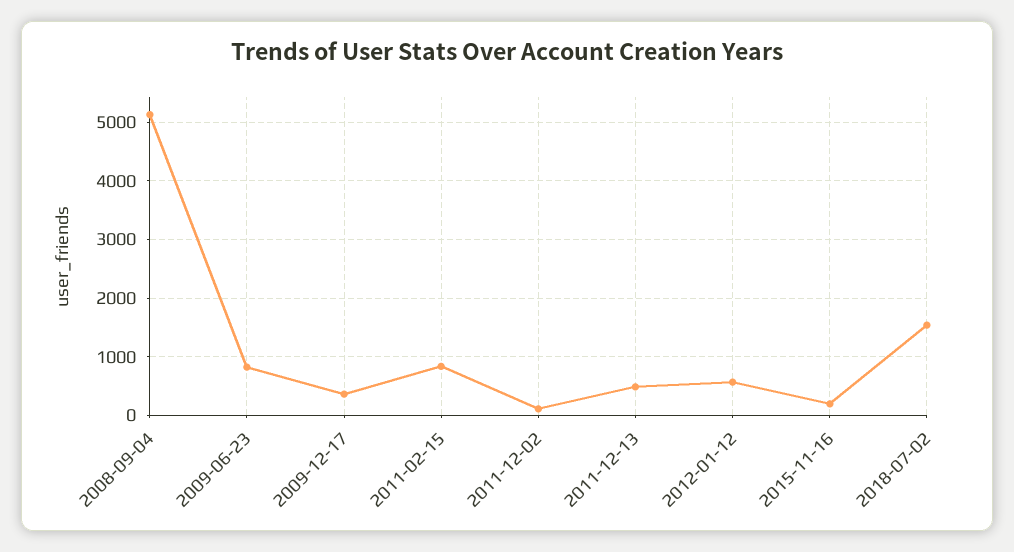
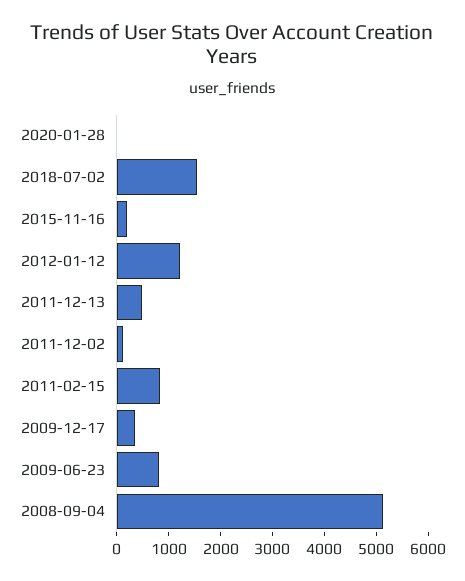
2012-01-12: 600 -> 1200
2020-01-28: none -> 0

